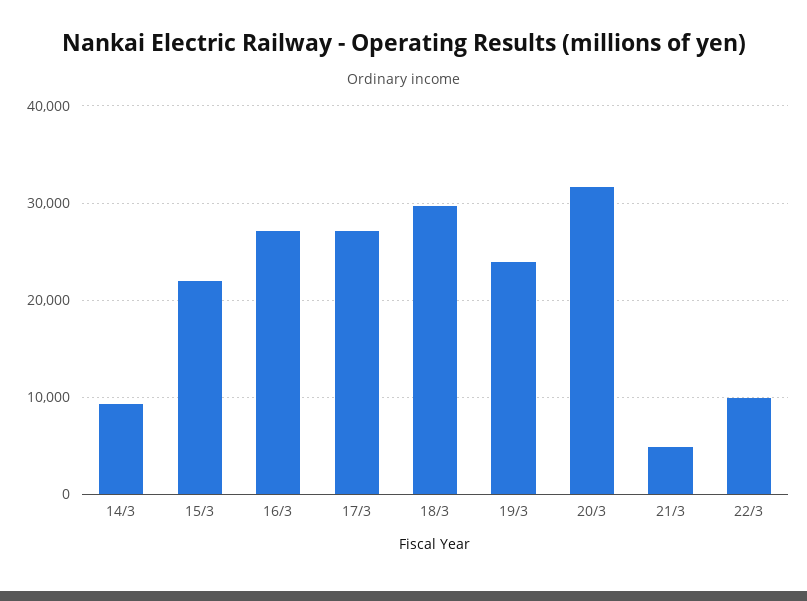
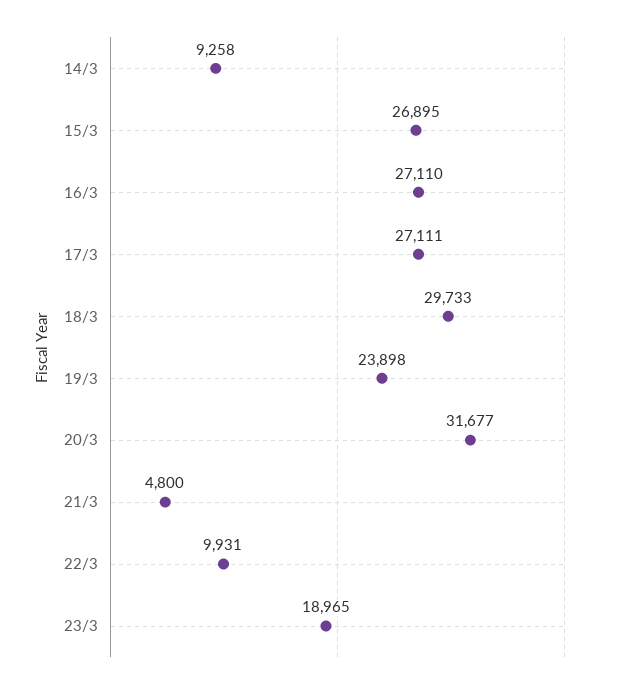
15/3: 22000 -> 26895
23/3: none -> 18965

